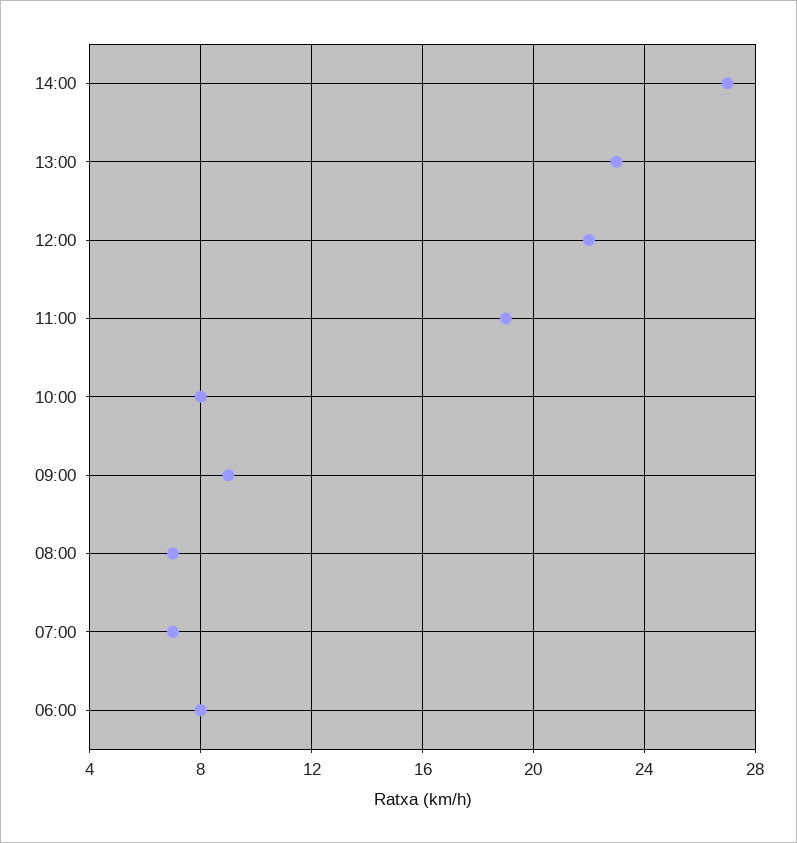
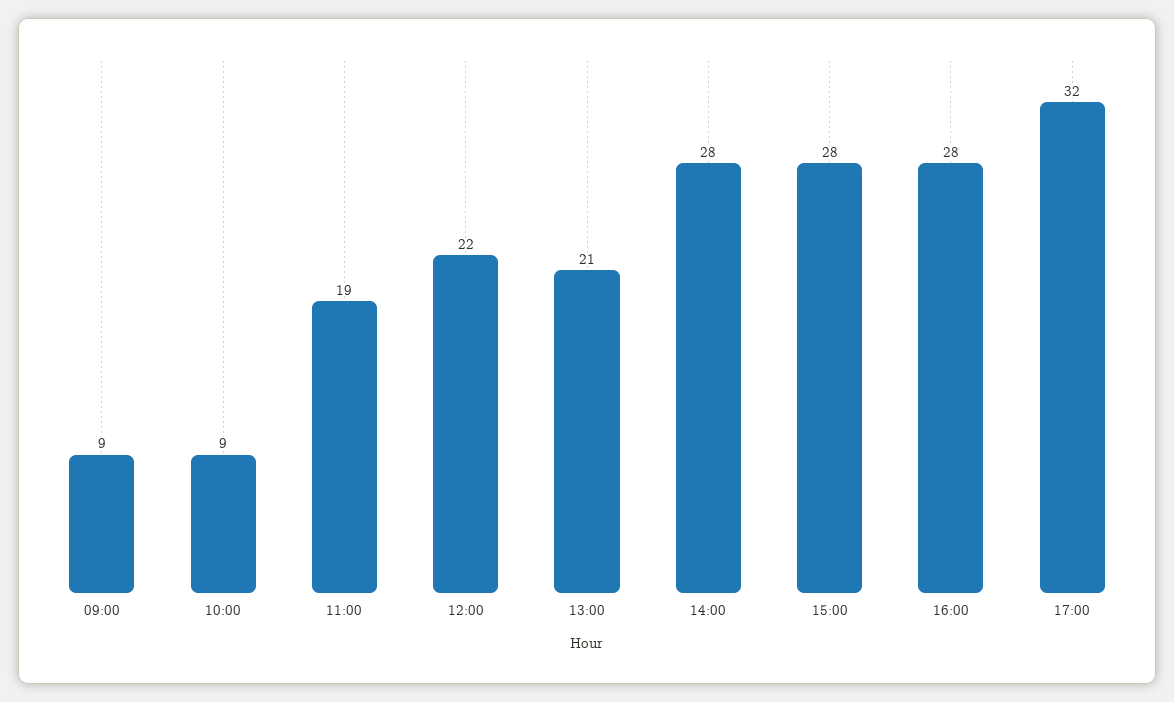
14:00: 27 -> 28
13:00: 23 -> 21
10:00: 8 -> 9
08:00: 7 -> none
07:00: 7 -> none
06:00: 8 -> none
15:00: none -> 28
16:00: none -> 28
17:00: none -> 32

